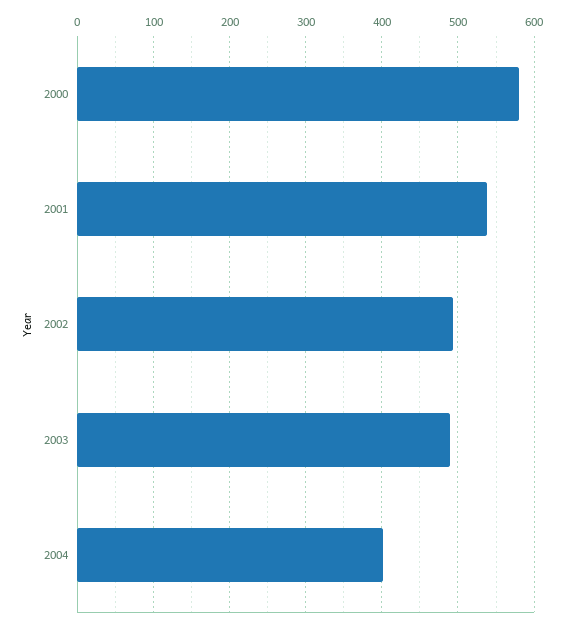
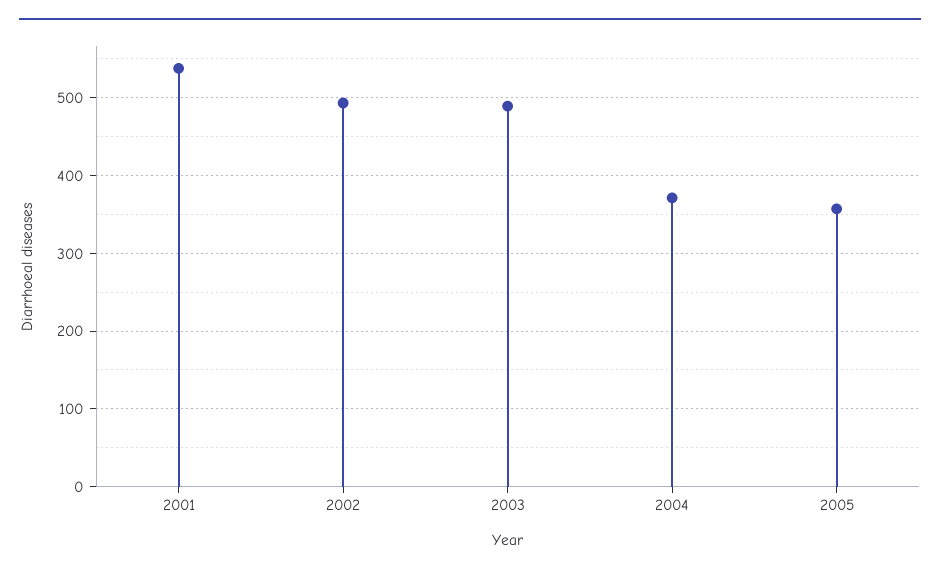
2000: 580 -> none
2004: 400 -> 370
2005: none -> 360

